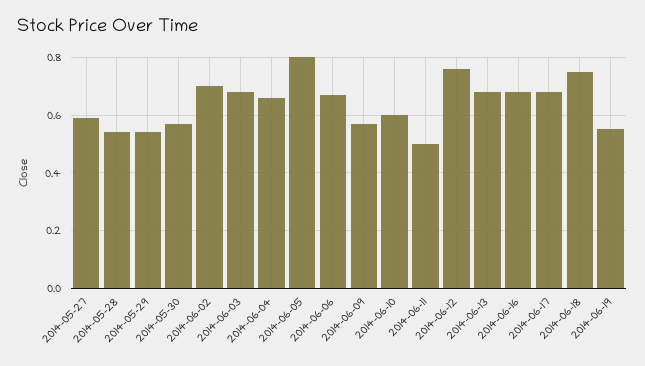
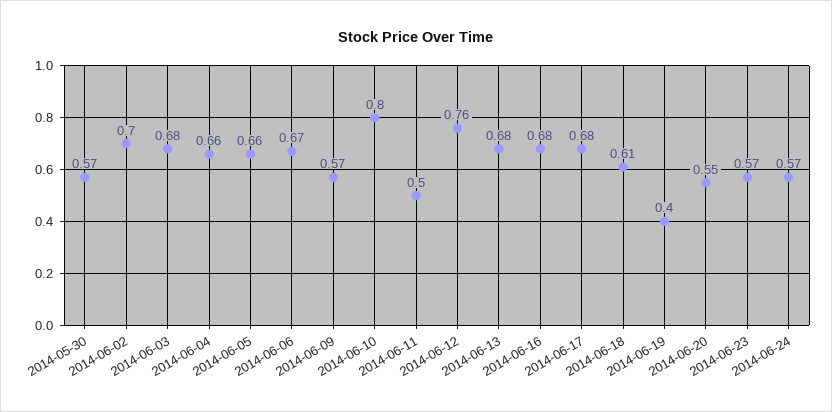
2014-05-27: 0.6 -> none
2014-05-28: 0.55 -> none
2014-05-29: 0.55 -> none
2014-06-05: 0.8 -> 0.66
2014-06-10: 0.6 -> 0.8
2014-06-18: 0.75 -> 0.61
2014-06-19: 0.55 -> 0.4
2014-06-20: none -> 0.55
2014-06-23: none -> 0.57
2014-06-24: none -> 0.57

